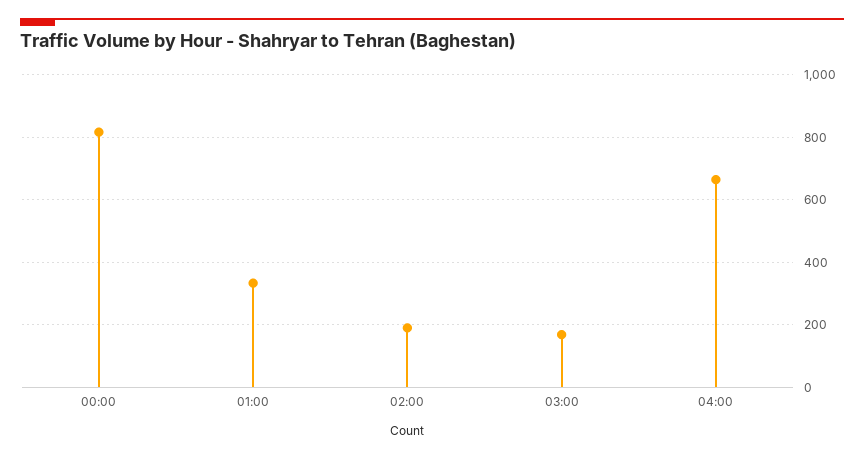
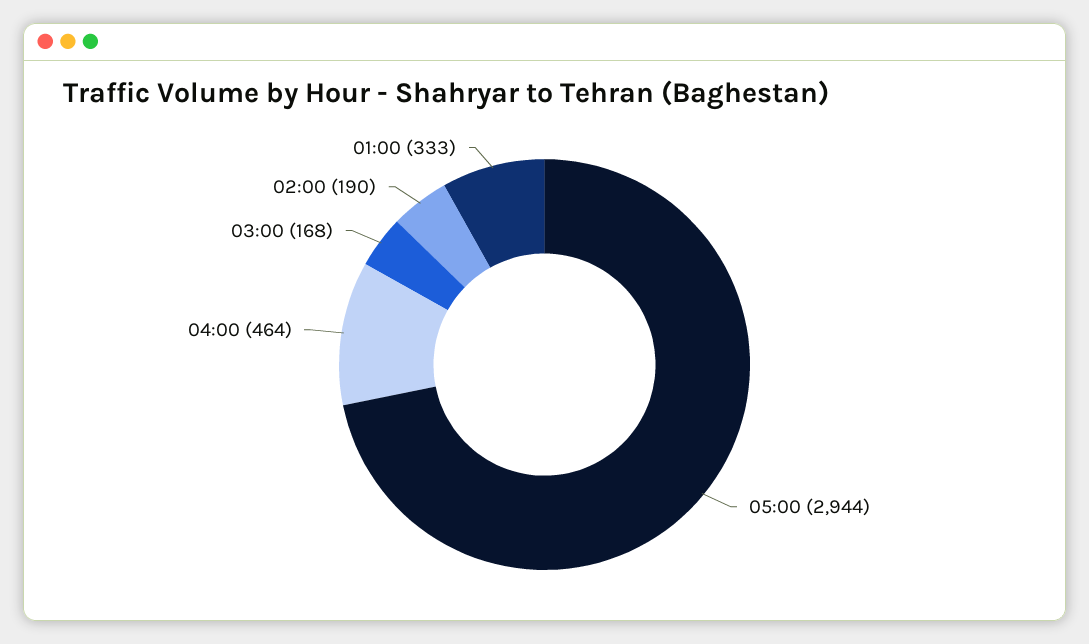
00:00: 820 -> none
04:00: 660 -> 464
05:00: none -> 2944

